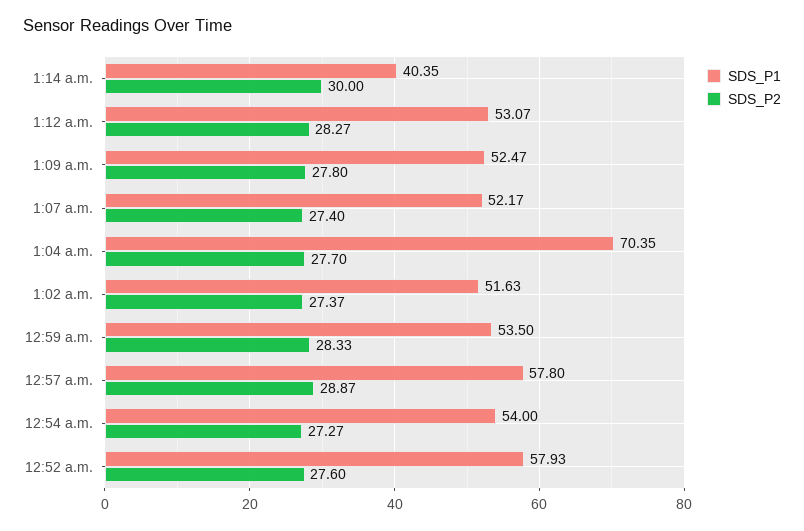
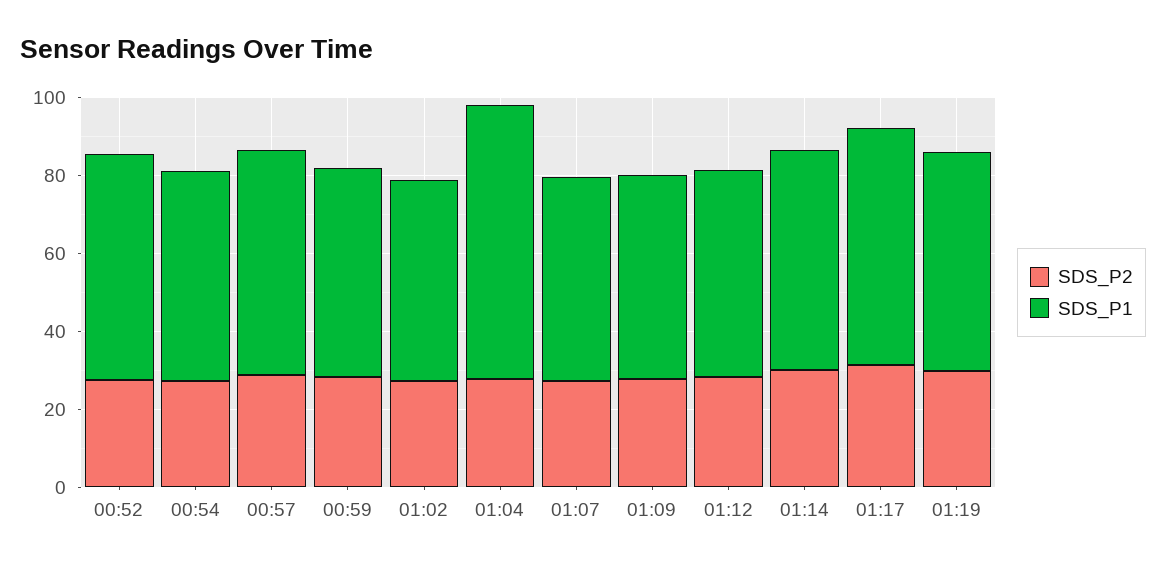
SDS_P1, 1:14 a.m.: 40.35 -> 55
SDS_P2, 01:17: none -> 30
SDS_P1, 01:17: none -> 60
SDS_P2, 01:19: none -> 30
SDS_P1, 01:19: none -> 55

